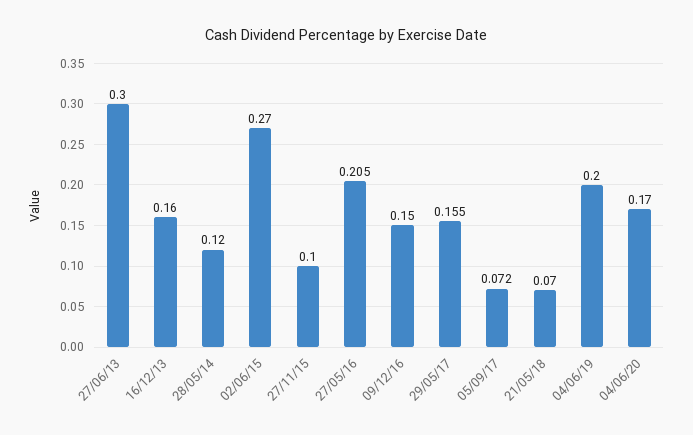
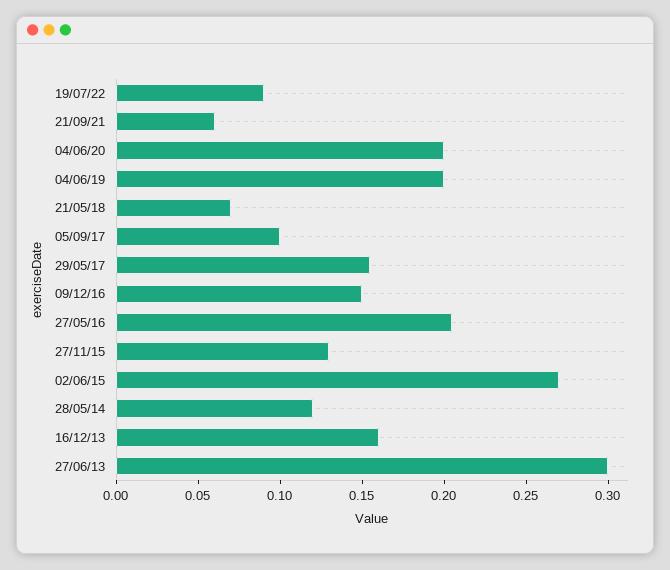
27/11/15: 0.1 -> 0.13
05/09/17: 0.072 -> 0.1
04/06/20: 0.17 -> 0.2
19/07/22: none -> 0.09
21/09/21: none -> 0.06

